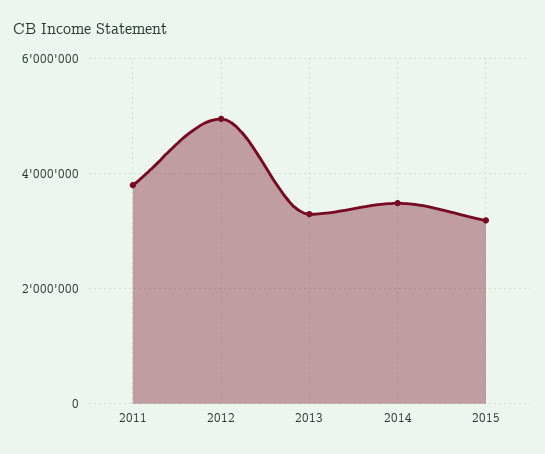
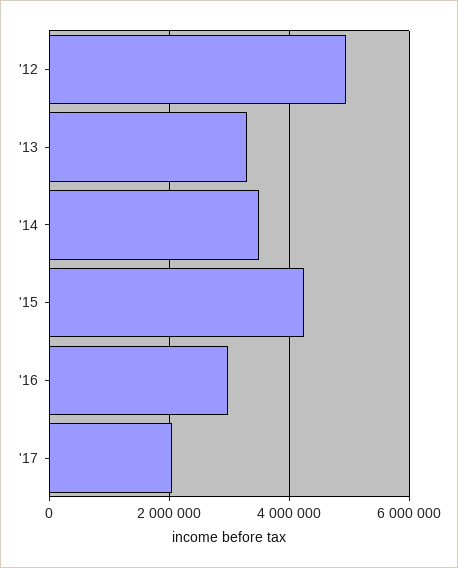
2011: 3800000 -> none
2015: 3200000 -> 4200000
'16: none -> 3000000
'17: none -> 2000000

